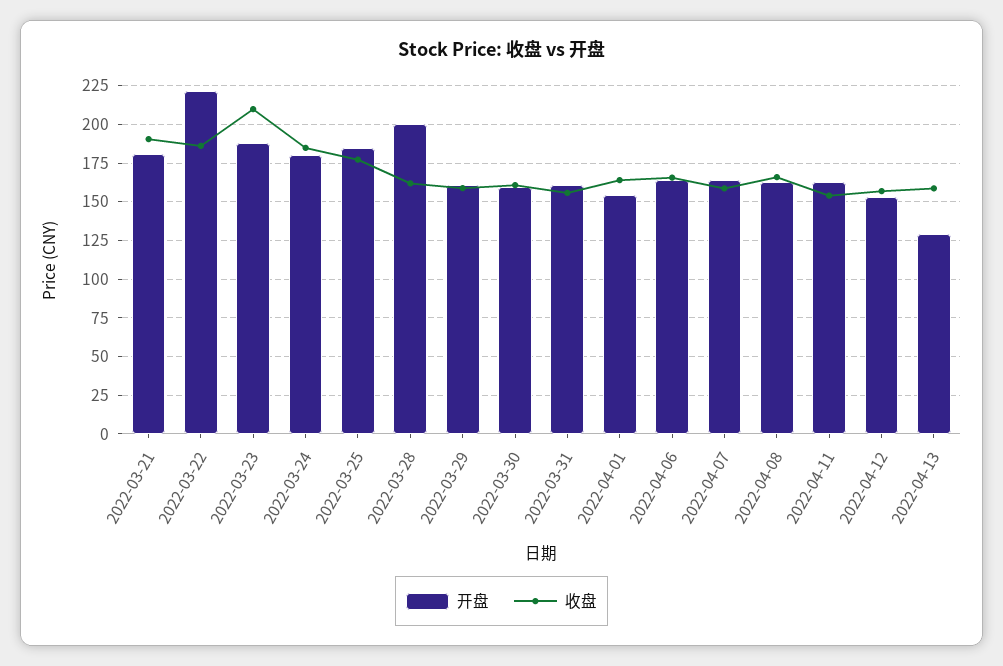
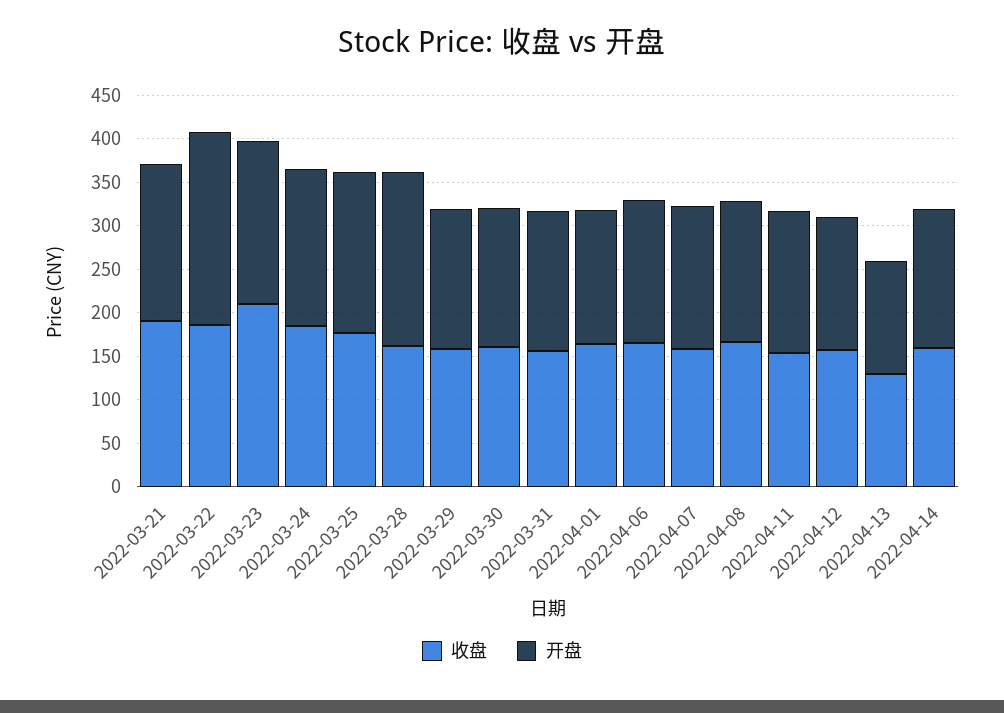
收盘, 2022-04-13: 160 -> 130
收盘, 2022-04-14: none -> 160
开盘, 2022-04-14: none -> 160

